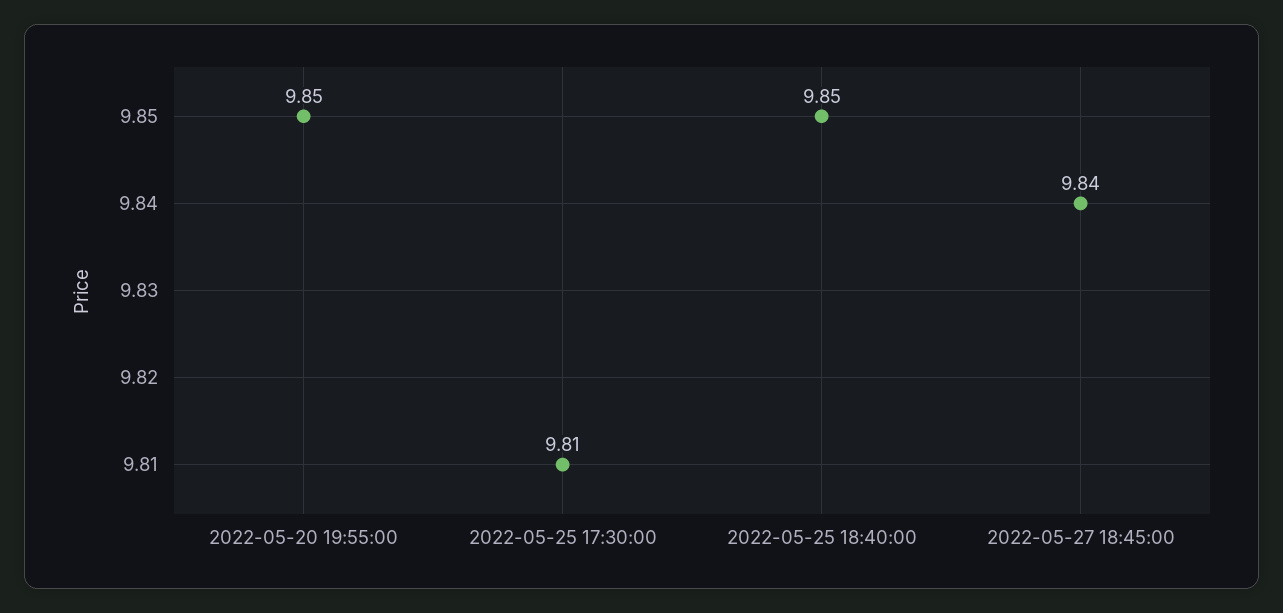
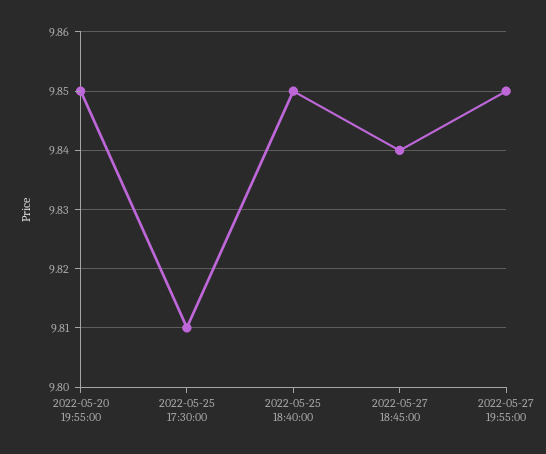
2022-05-27 19:55:00: none -> 9.85

